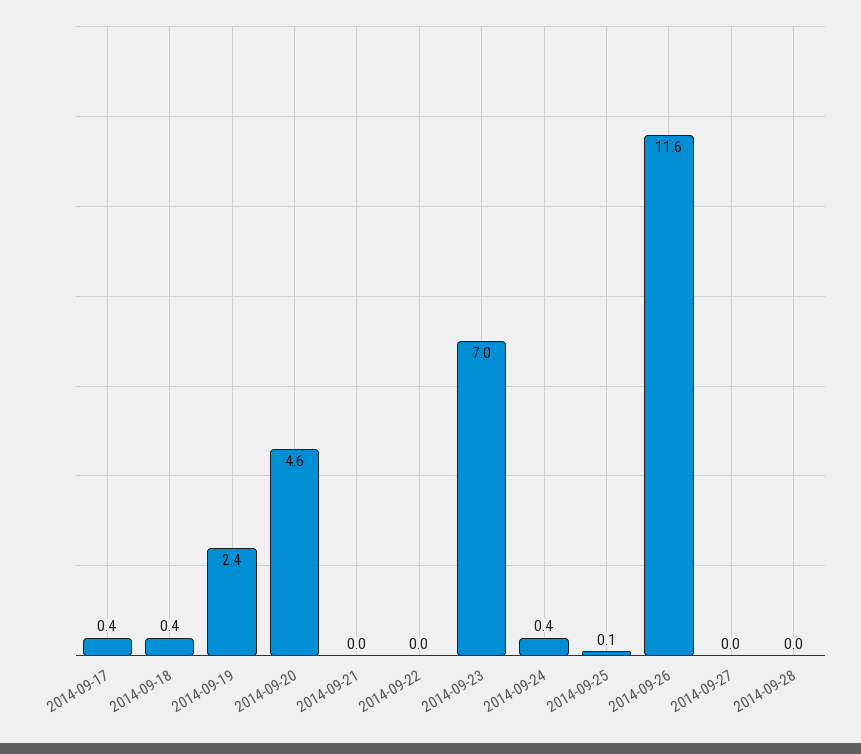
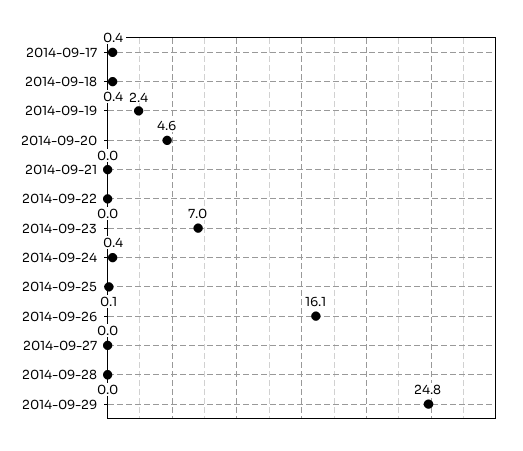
2014-09-26: 11.6 -> 16.1
2014-09-29: none -> 24.8

